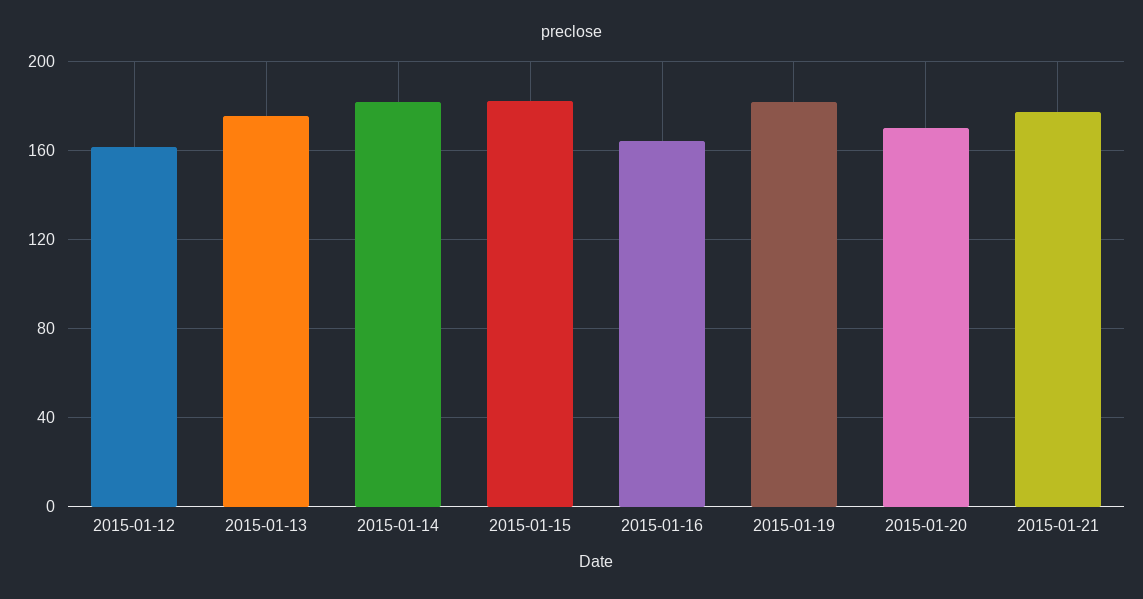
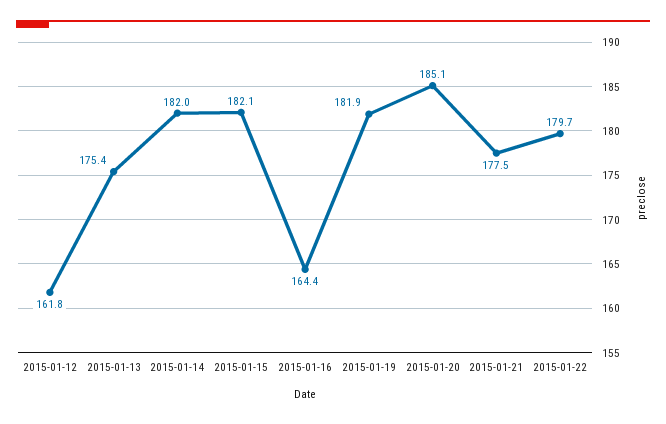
2015-01-20: 170 -> 185.1
2015-01-22: none -> 179.7

